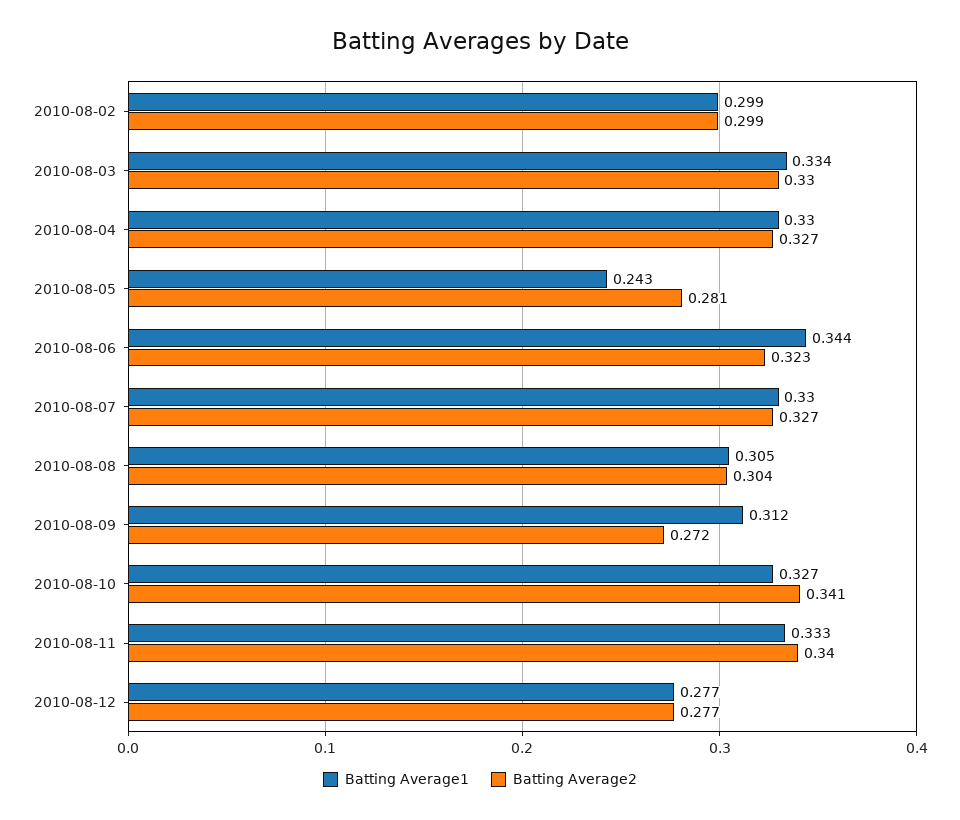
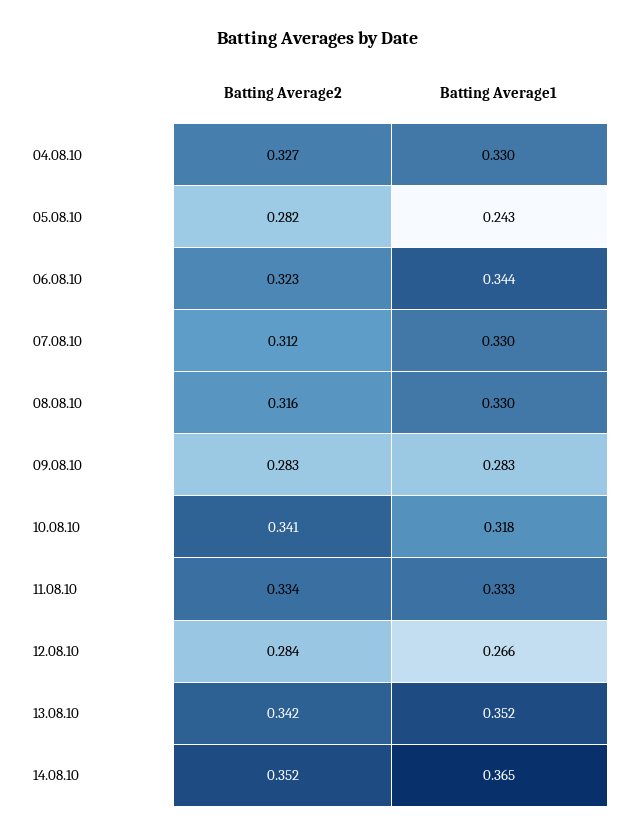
Batting Average1, 2010-08-02: 0.299 -> none
Batting Average2, 2010-08-02: 0.299 -> none
Batting Average1, 2010-08-03: 0.334 -> none
Batting Average2, 2010-08-03: 0.33 -> none
Batting Average2, 2010-08-05: 0.281 -> 0.282
Batting Average2, 2010-08-07: 0.327 -> 0.312
Batting Average1, 2010-08-08: 0.305 -> 0.33
Batting Average2, 2010-08-08: 0.304 -> 0.316
Batting Average1, 2010-08-09: 0.312 -> 0.283
Batting Average2, 2010-08-09: 0.272 -> 0.283
Batting Average1, 2010-08-10: 0.327 -> 0.318
Batting Average2, 2010-08-11: 0.34 -> 0.334
Batting Average1, 2010-08-12: 0.277 -> 0.266
Batting Average2, 2010-08-12: 0.277 -> 0.284
Batting Average2, 13.08.10: none -> 0.342
Batting Average1, 13.08.10: none -> 0.352
Batting Average2, 14.08.10: none -> 0.352
Batting Average1, 14.08.10: none -> 0.365

